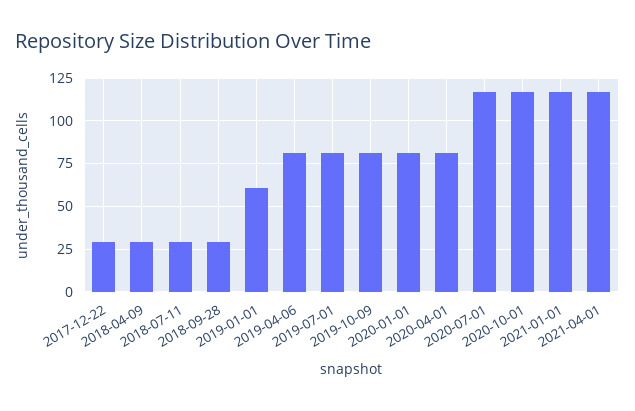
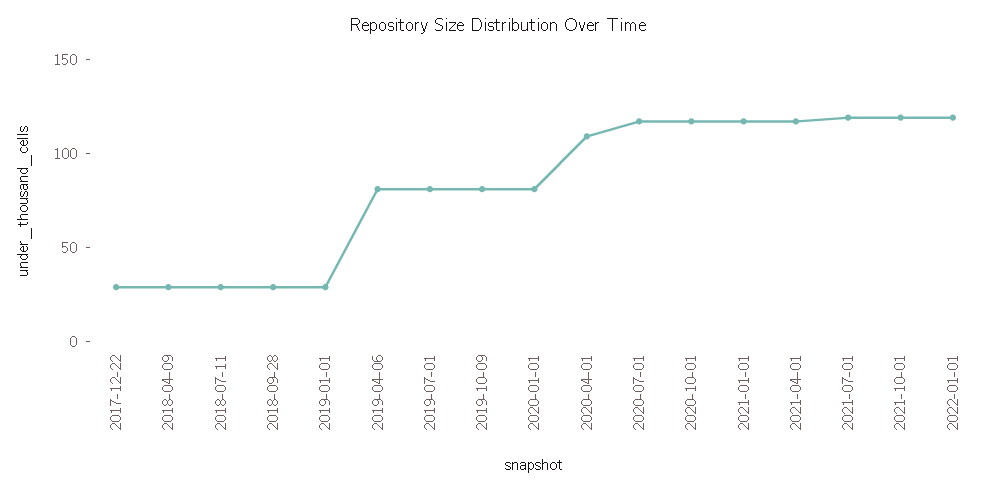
2019-01-01: 60 -> 30
2020-04-01: 80 -> 110
2021-07-01: none -> 120
2021-10-01: none -> 120
2022-01-01: none -> 120

